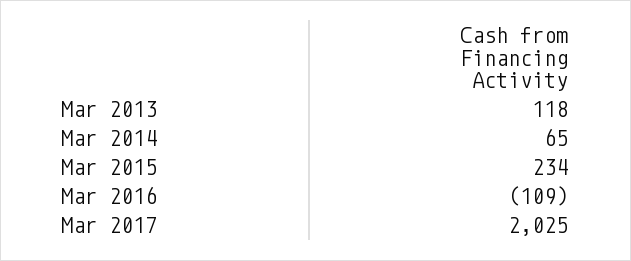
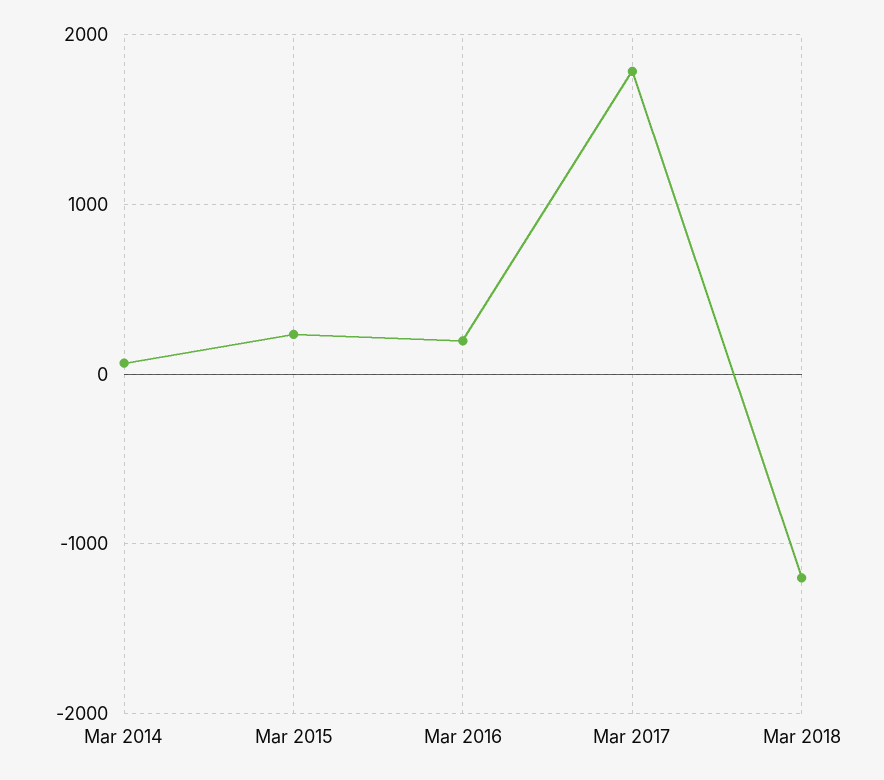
Mar 2013: 118 -> none
Mar 2016: -109 -> 200
Mar 2017: 2025 -> 1800
Mar 2018: none -> -1200

